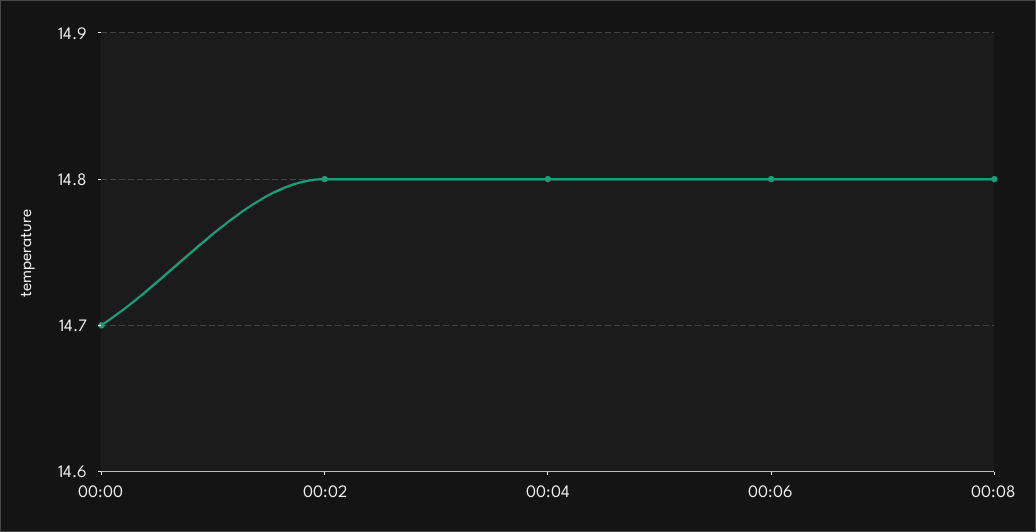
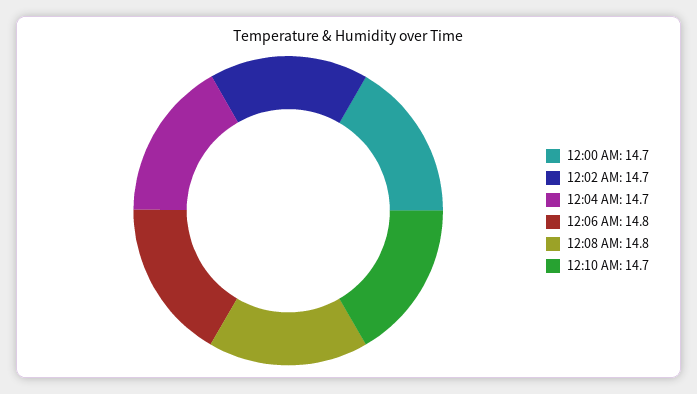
00:02: 14.8 -> 14.7
00:04: 14.8 -> 14.7
12:10 AM: none -> 14.7

